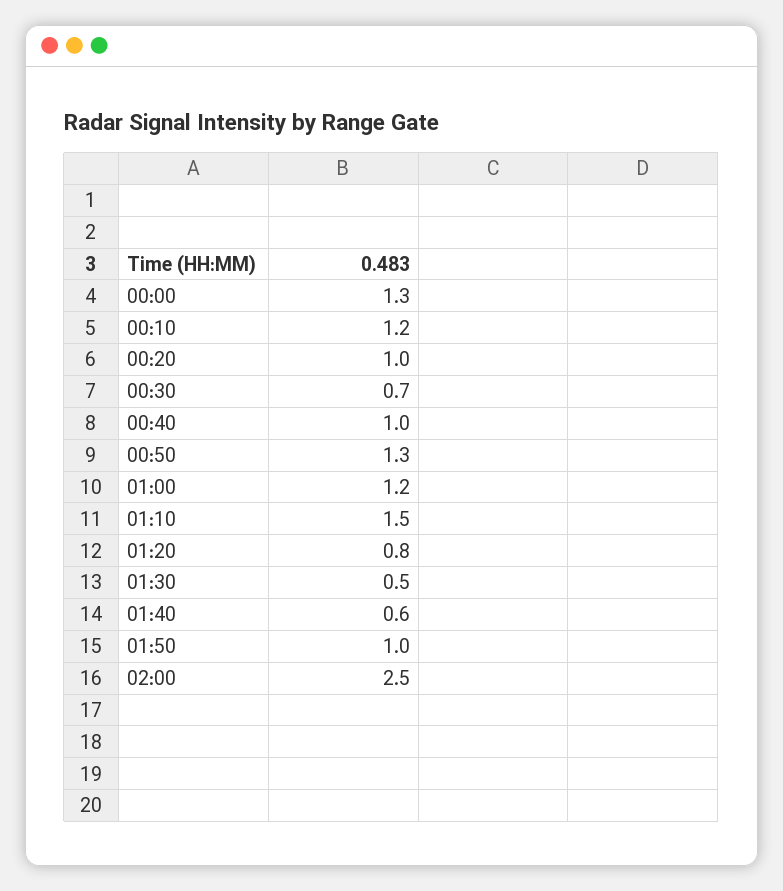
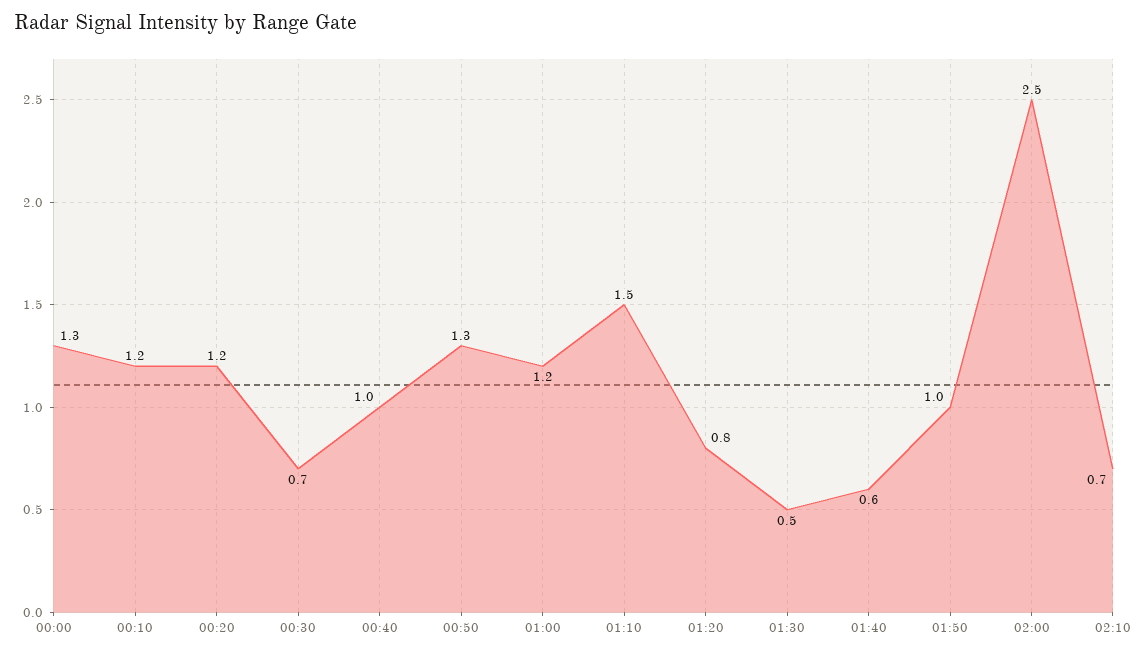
00:20: 1 -> 1.2
02:10: none -> 0.7

